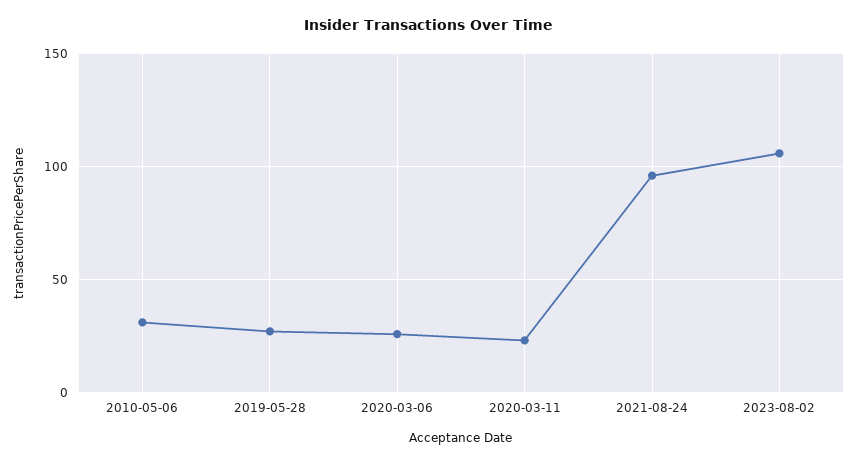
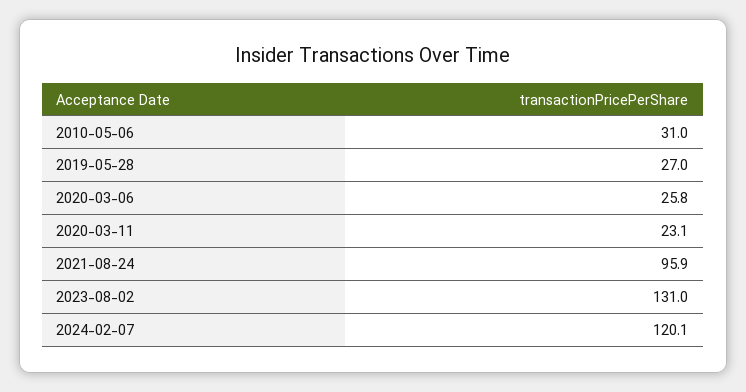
2023-08-02: 105 -> 131
2024-02-07: none -> 120.1

